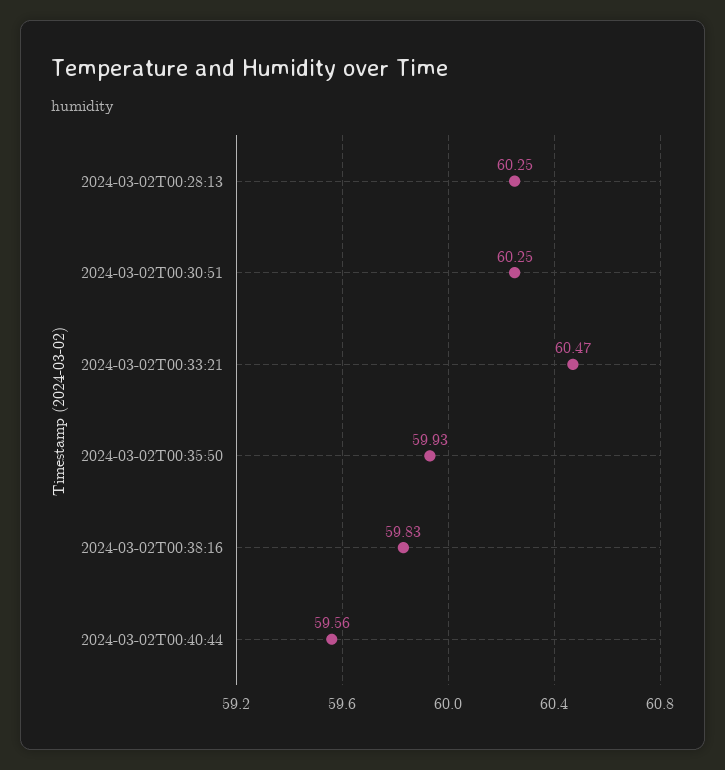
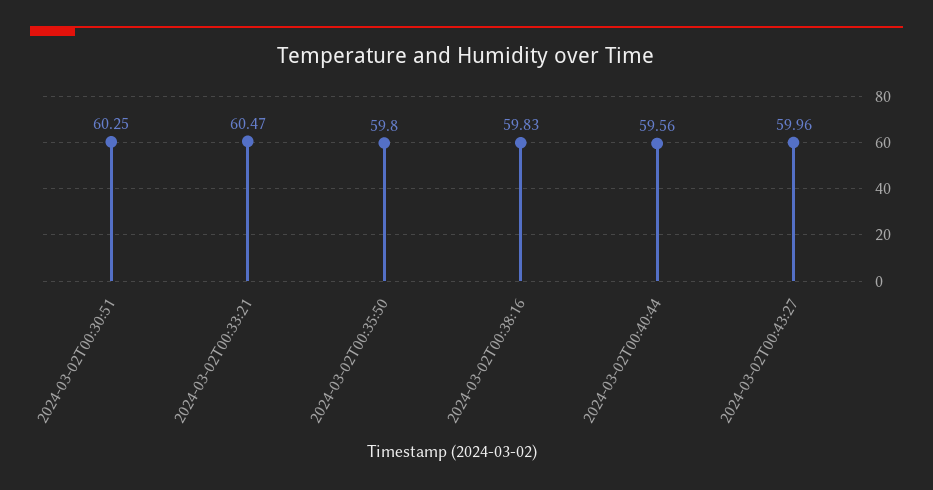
2024-03-02T00:28:13: 60.25 -> none
2024-03-02T00:35:50: 59.93 -> 59.8
2024-03-02T00:43:27: none -> 59.96

